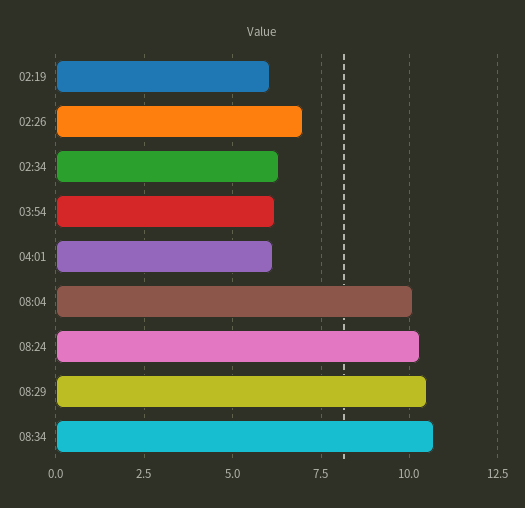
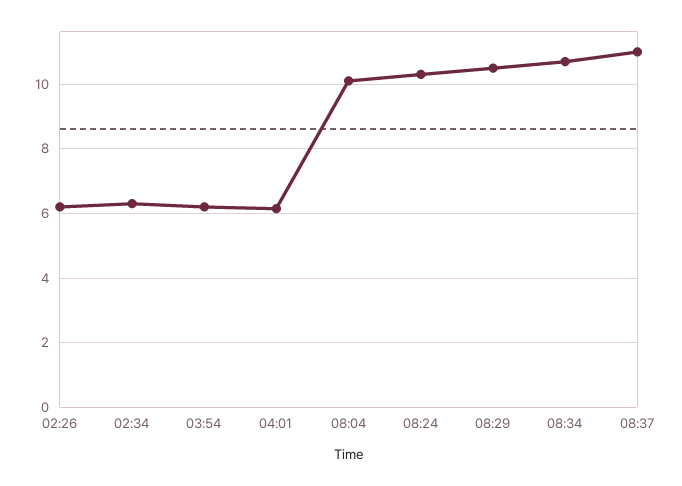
02:19: 6 -> none
02:26: 7 -> 6.2
08:37: none -> 11

